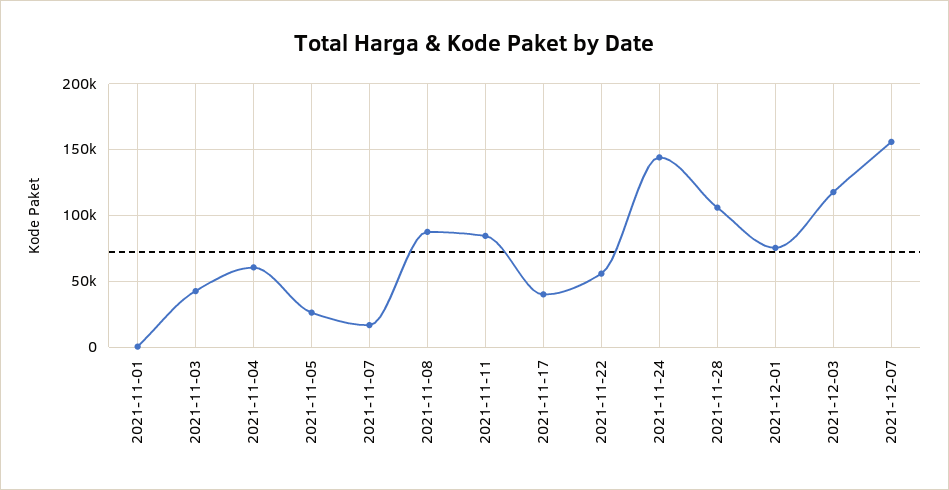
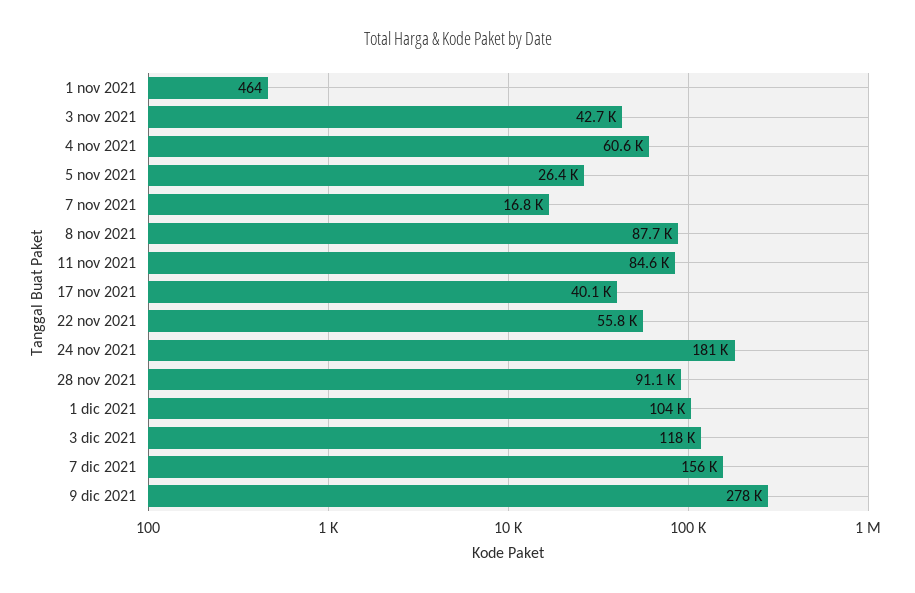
2021-11-24: 145000 -> 181000
2021-11-28: 105000 -> 91100
2021-12-01: 75000 -> 104000
9 dic 2021: none -> 278000

